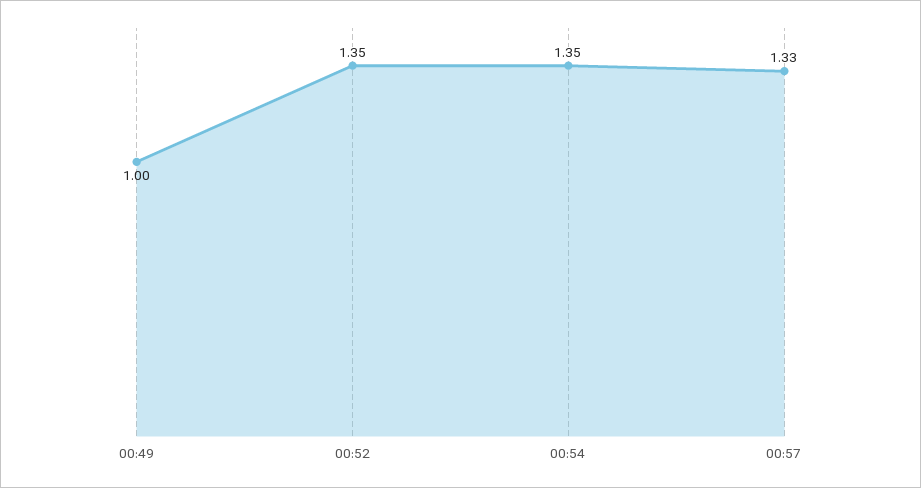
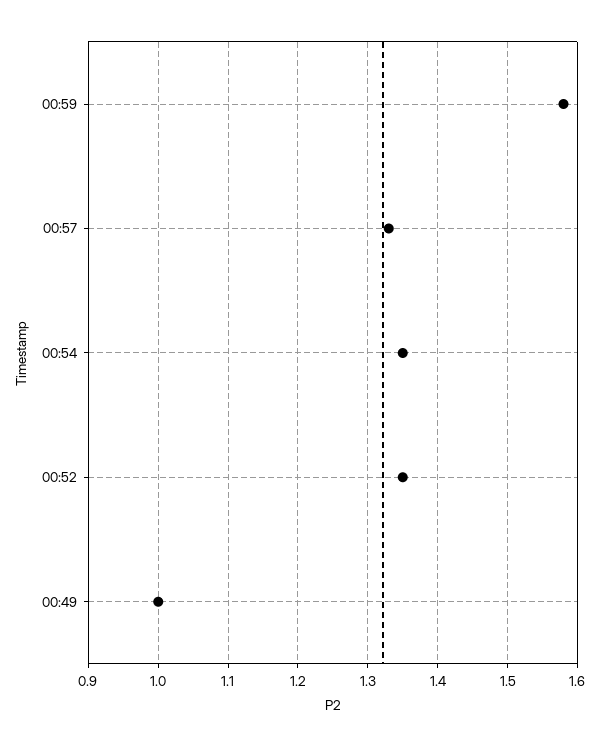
00:59: none -> 1.58

